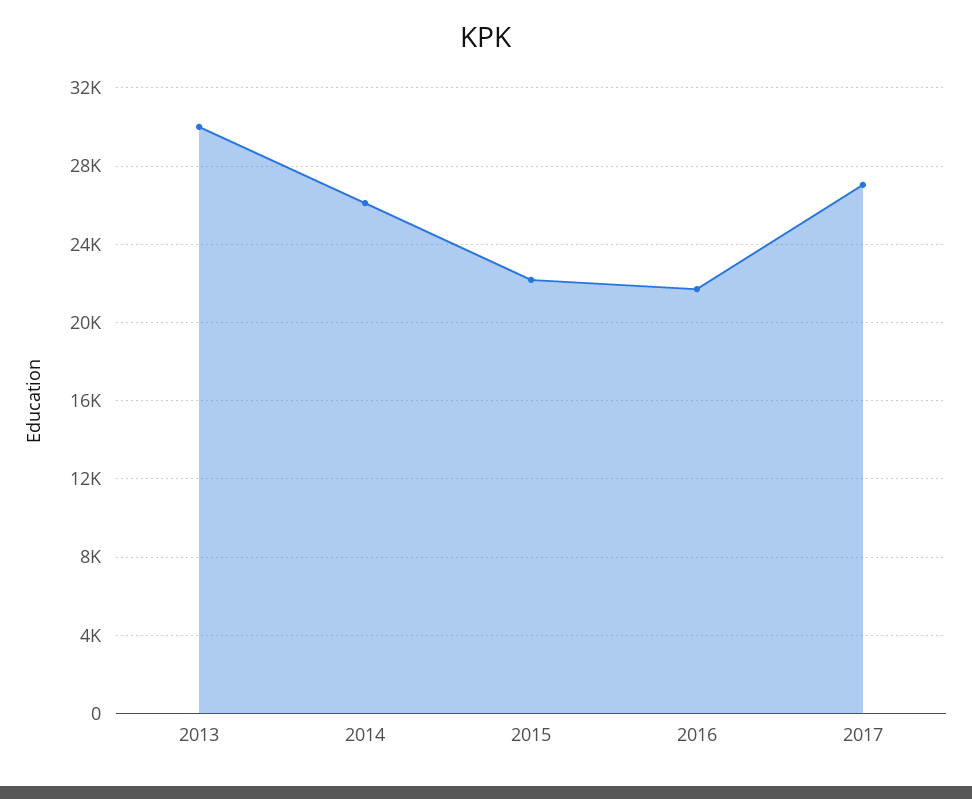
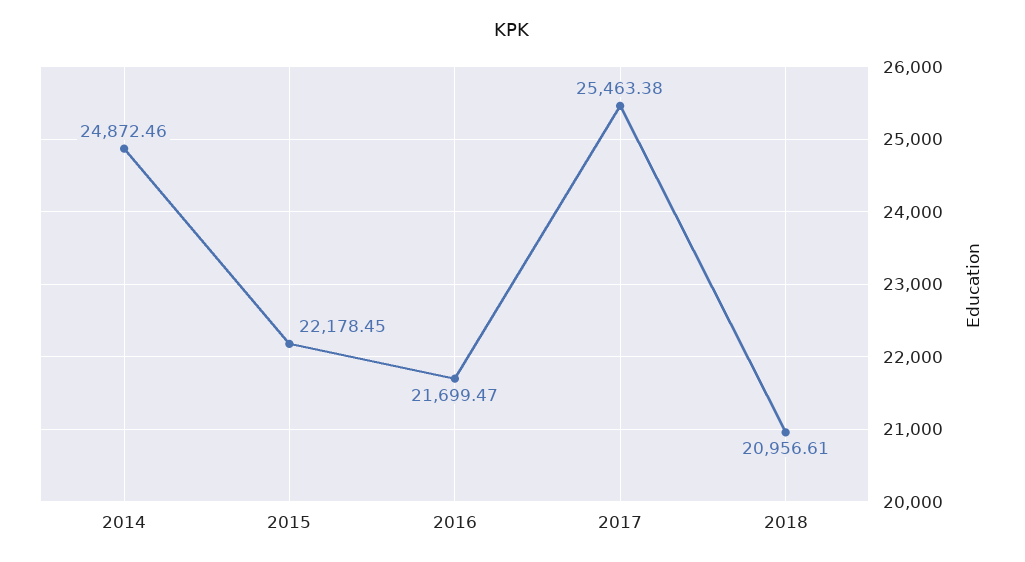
2013: 30000 -> none
2014: 26000 -> 24872.46
2017: 27000 -> 25463.38
2018: none -> 20956.61

